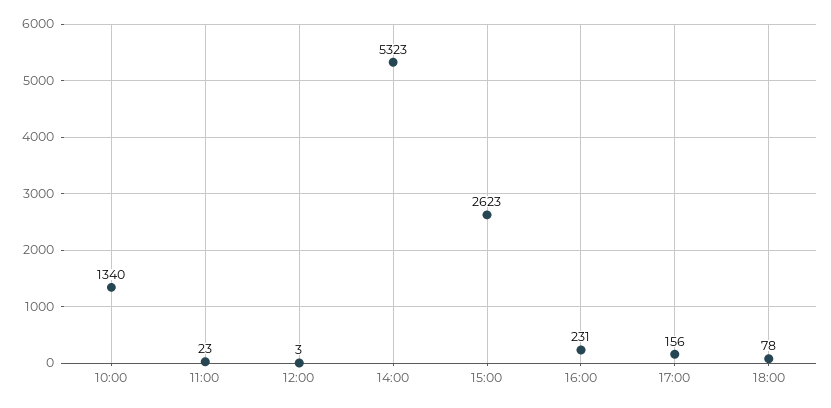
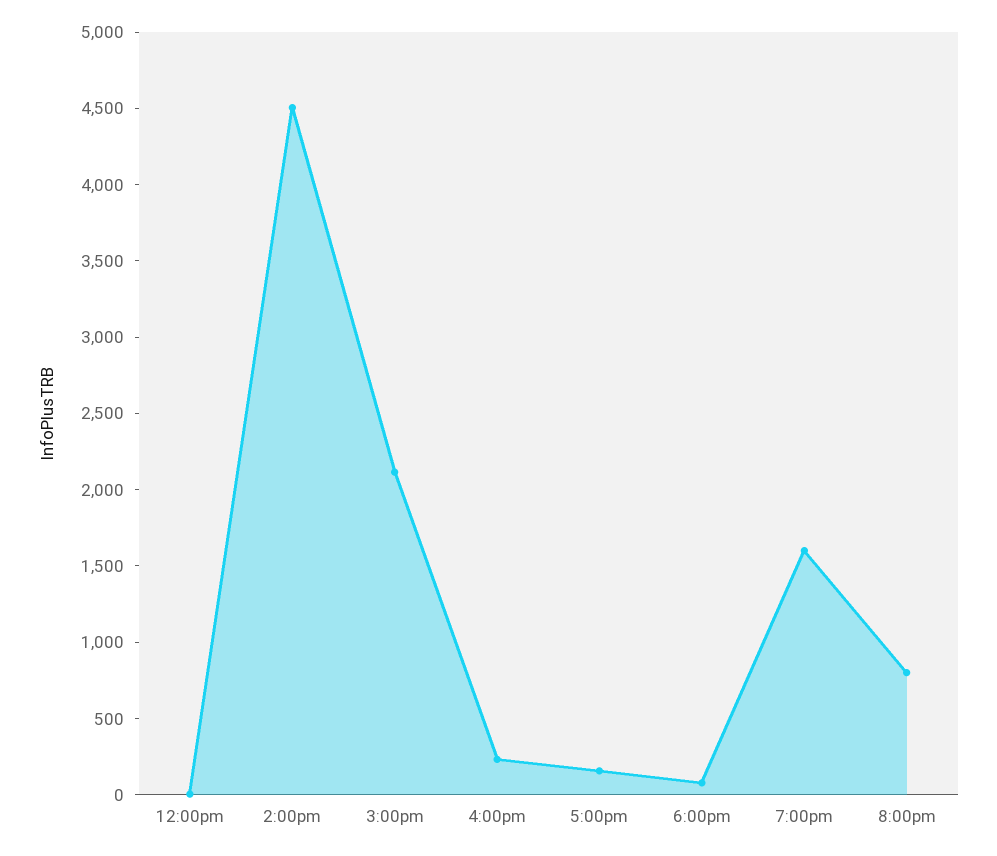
10:00: 1340 -> none
11:00: 23 -> none
14:00: 5323 -> 4500
15:00: 2623 -> 2100
7:00pm: none -> 1600
8:00pm: none -> 800

